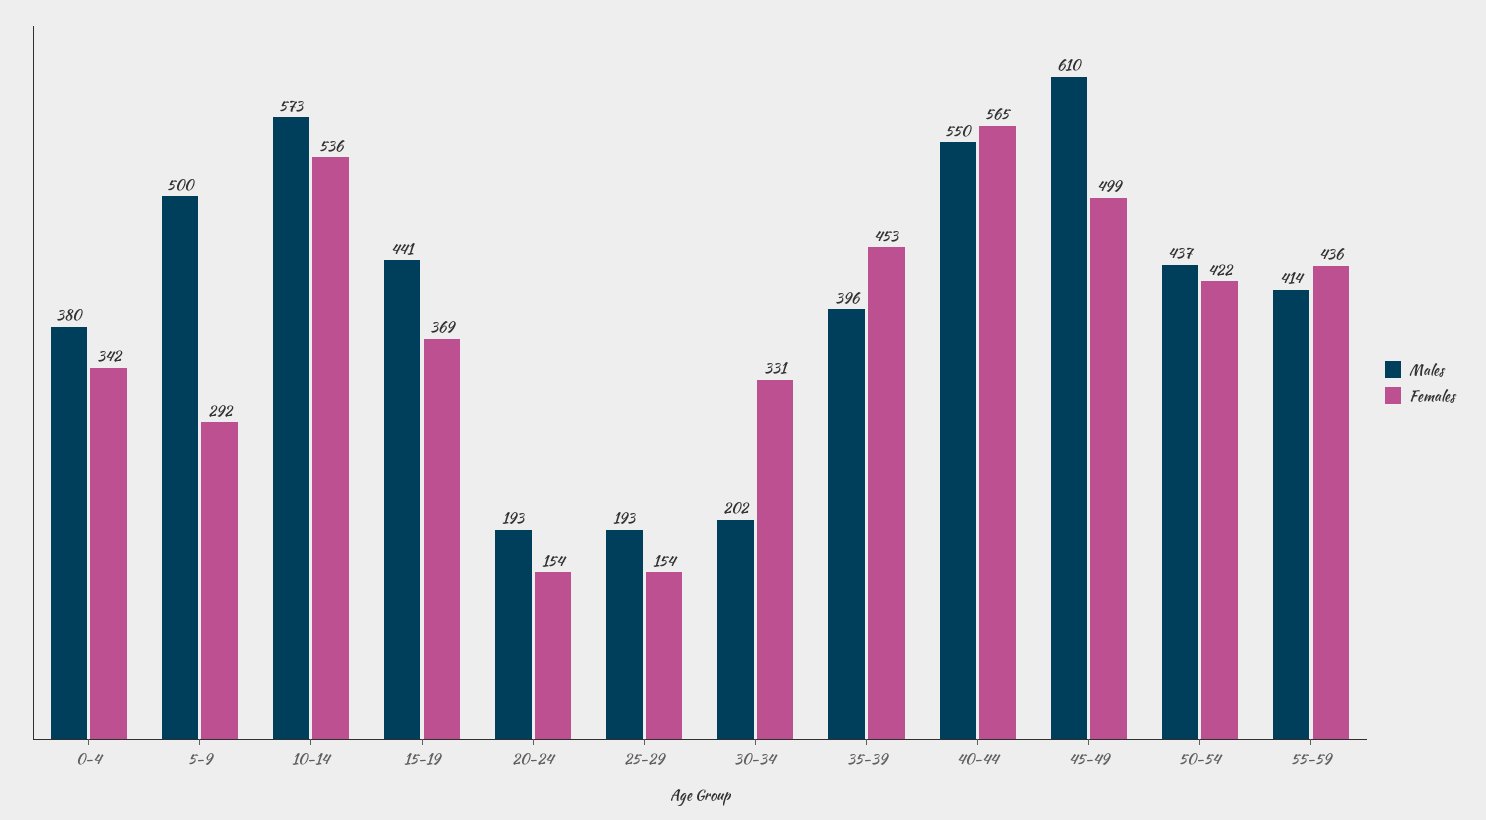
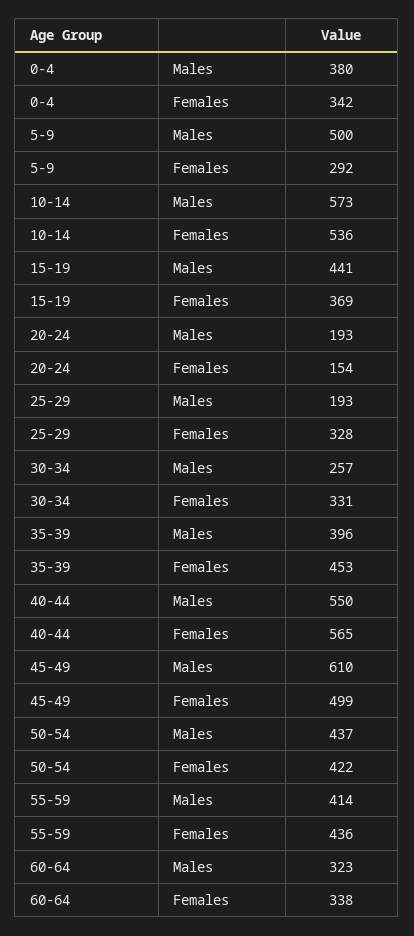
Females, 25-29: 154 -> 328
Males, 30-34: 202 -> 257
Males, 60-64: none -> 323
Females, 60-64: none -> 338

